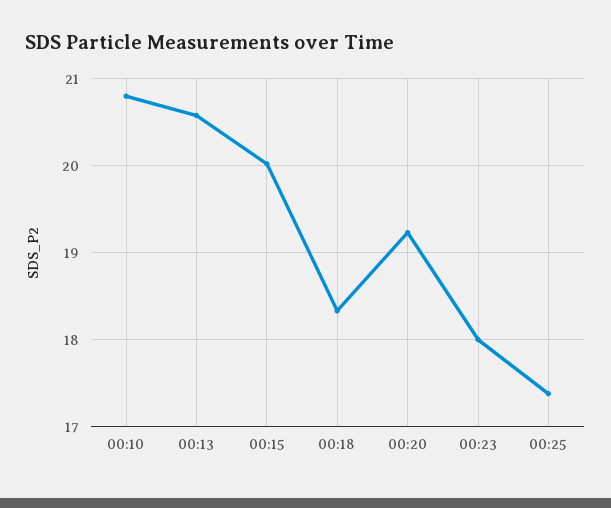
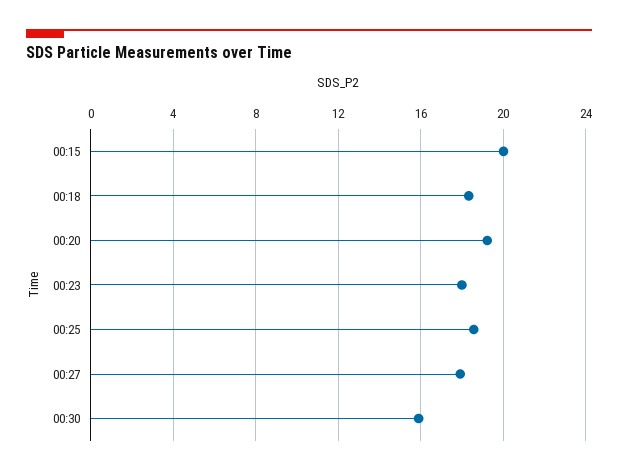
00:10: 20.8 -> none
00:13: 20.6 -> none
00:25: 17.4 -> 18.5
00:27: none -> 18
00:30: none -> 16

